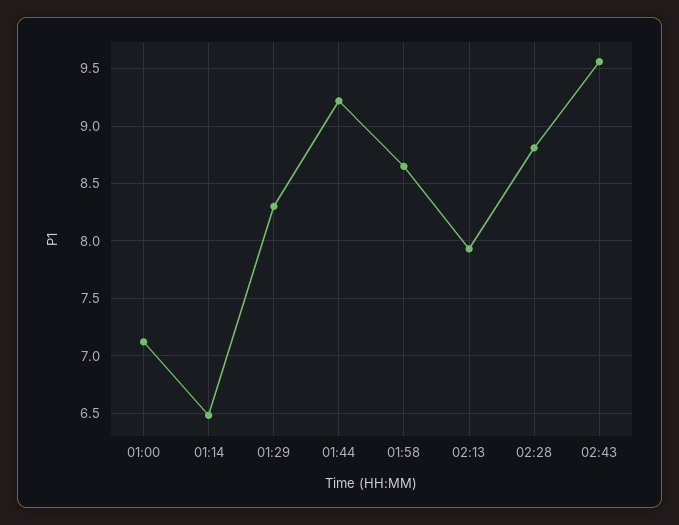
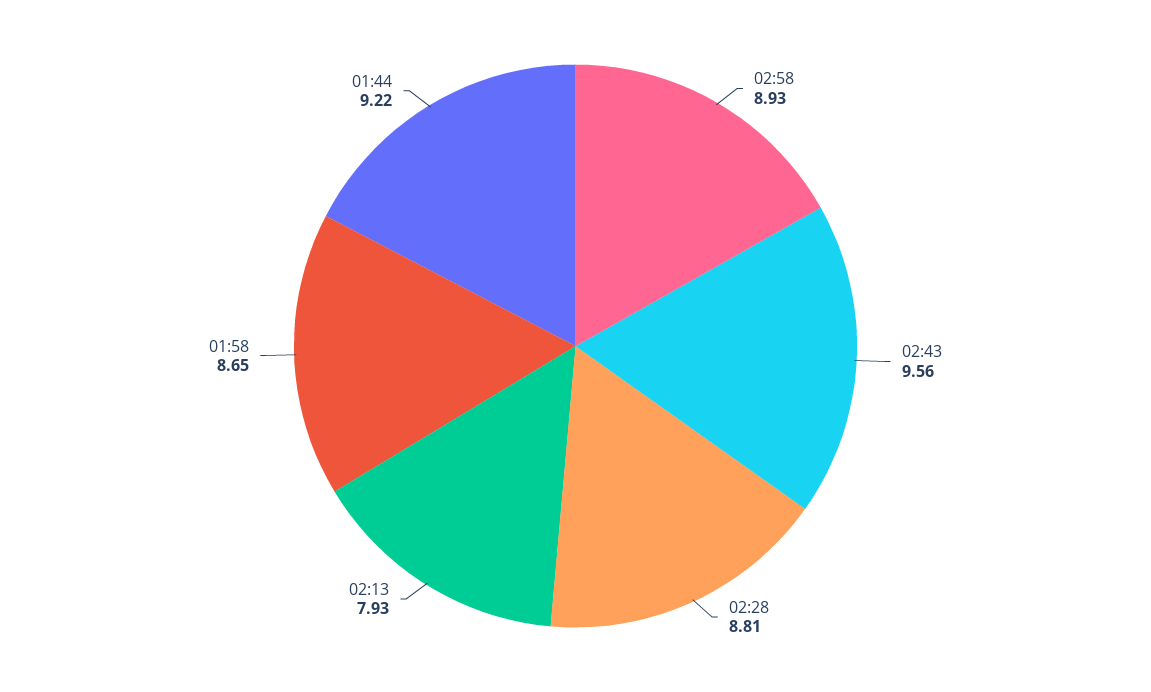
01:00: 7.1 -> none
01:14: 6.5 -> none
01:29: 8.3 -> none
02:58: none -> 8.93

